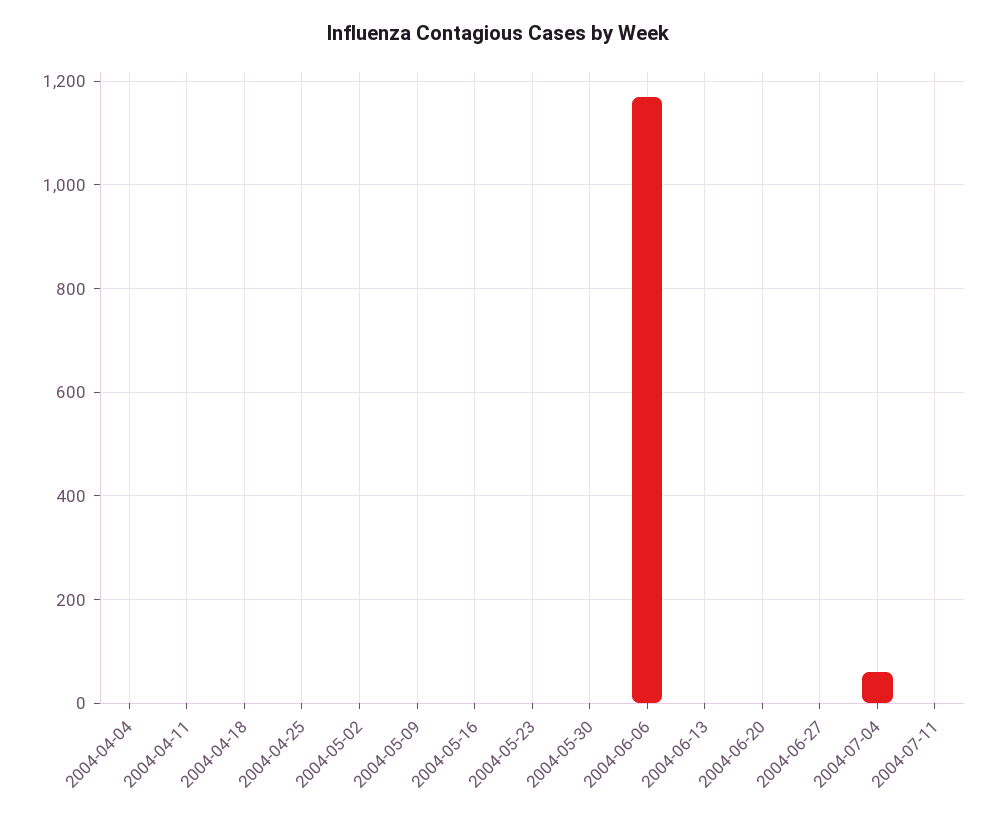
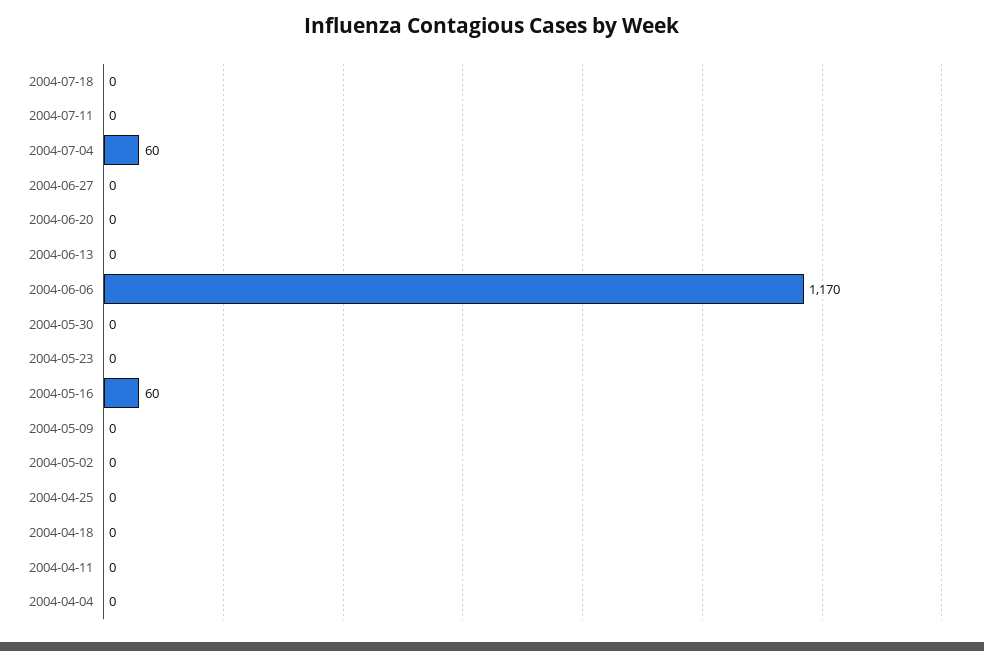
2004-05-16: 0 -> 60
2004-07-18: none -> 0

